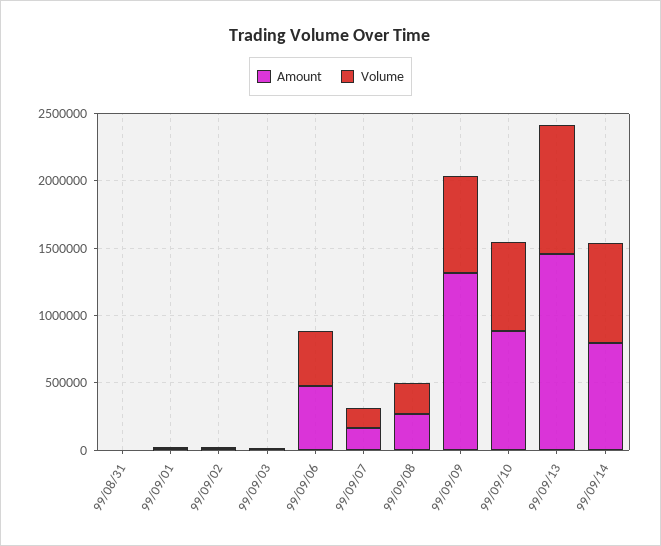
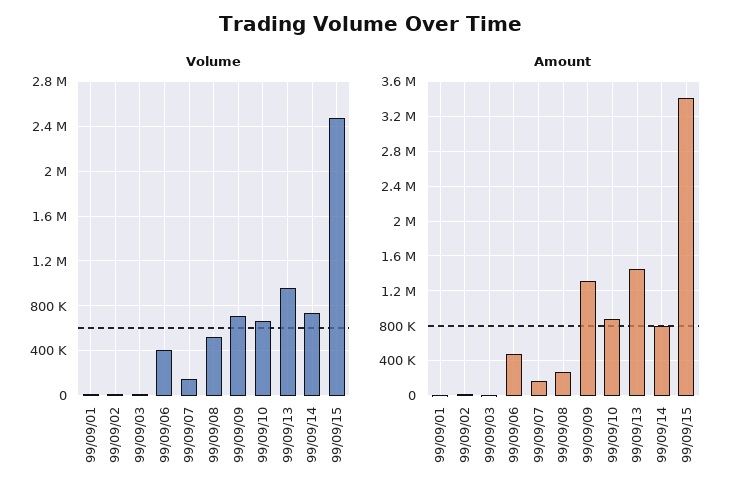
Amount, 99/08/31: 0 -> none
Volume, 99/08/31: 0 -> none
Volume, 99/09/08: 200000 -> 500000
Volume, 99/09/15: none -> 2500000
Amount, 99/09/15: none -> 3400000

